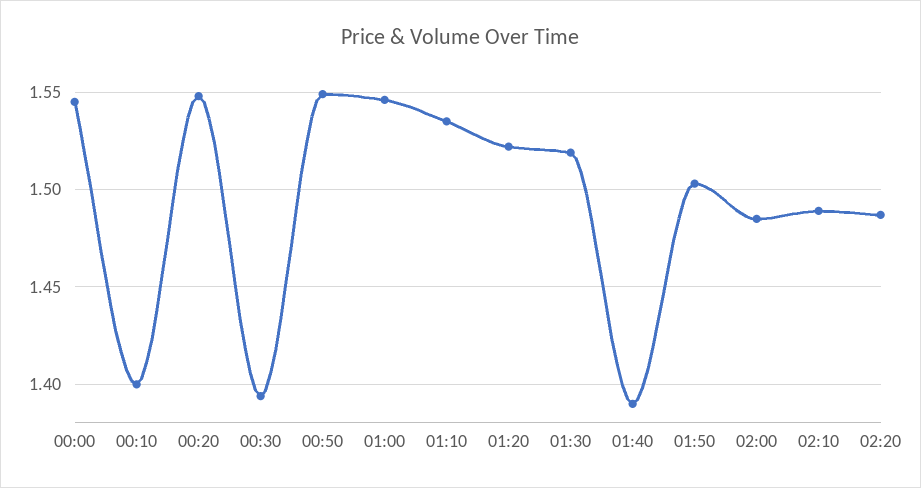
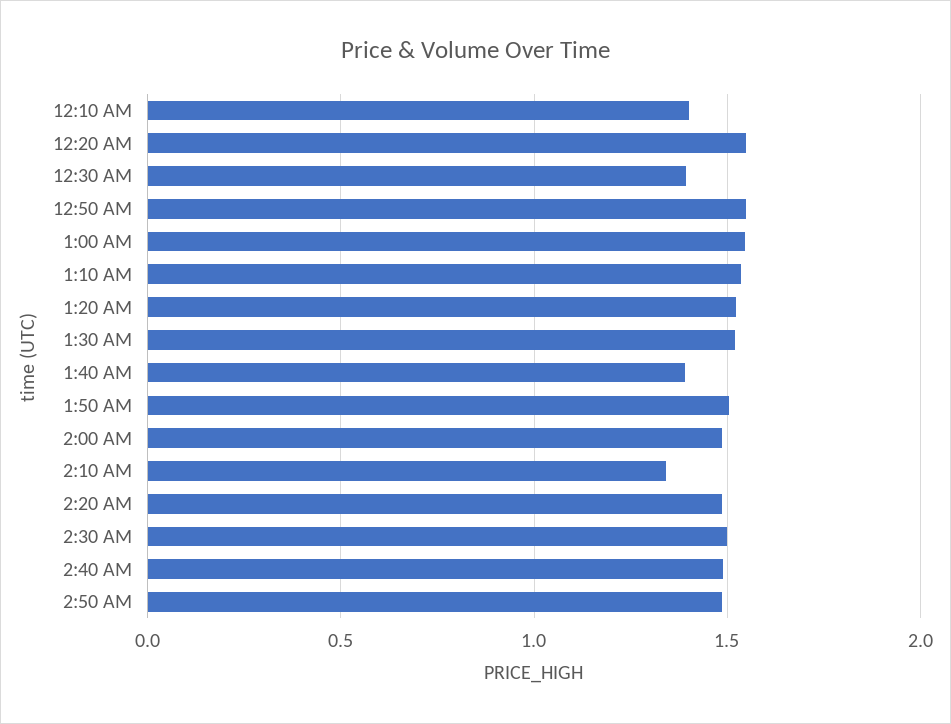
00:00: 1.545 -> none
02:10: 1.49 -> 1.35
2:30 AM: none -> 1.5
2:40 AM: none -> 1.5
2:50 AM: none -> 1.5

